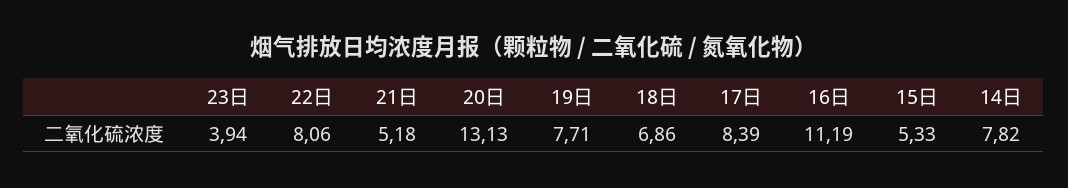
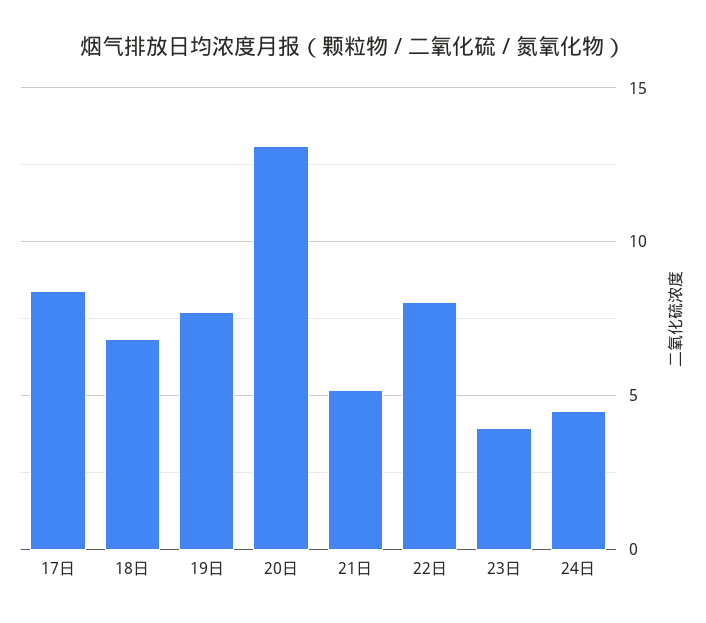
16日: 11.19 -> none
15日: 5.33 -> none
14日: 7.82 -> none
24日: none -> 4.5

